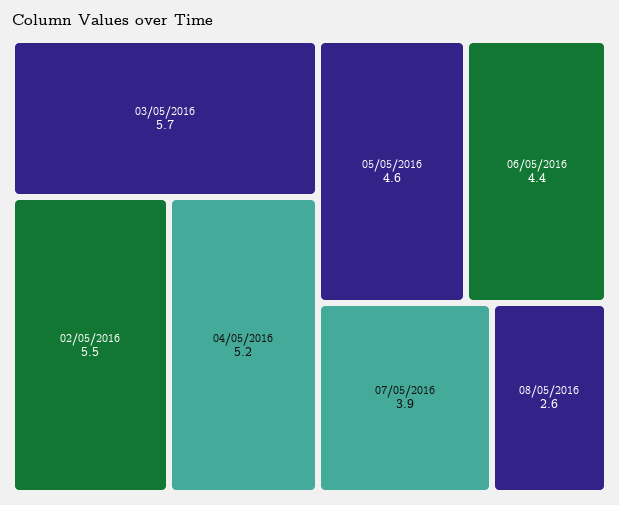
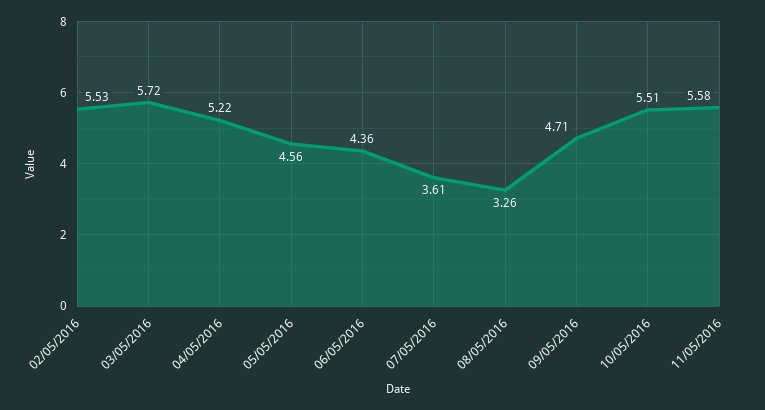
07/05/2016: 3.9 -> 3.61
08/05/2016: 2.6 -> 3.26
09/05/2016: none -> 4.71
10/05/2016: none -> 5.51
11/05/2016: none -> 5.58

